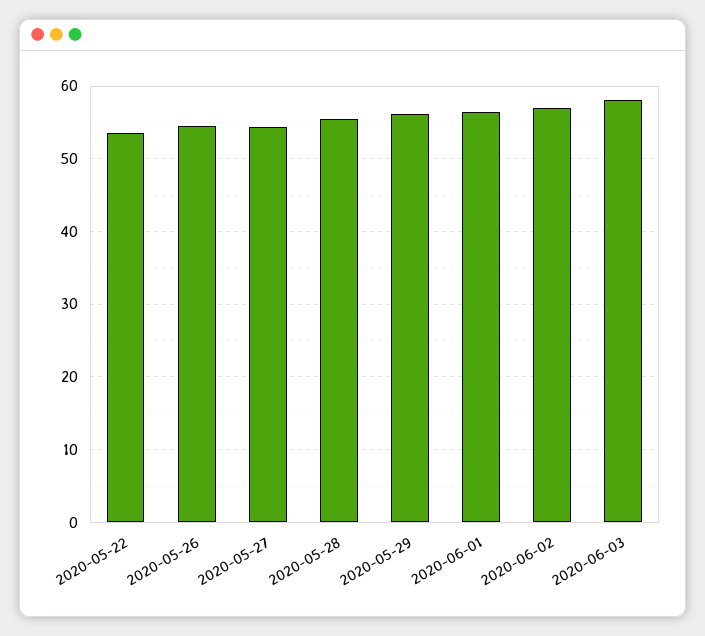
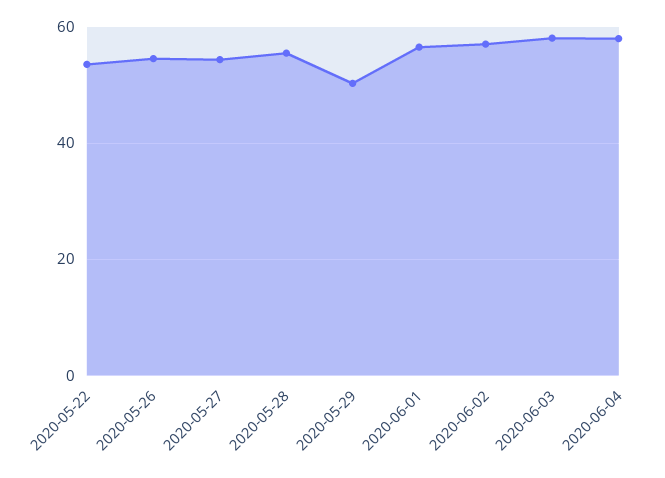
2020-05-29: 56 -> 50
2020-06-04: none -> 58

